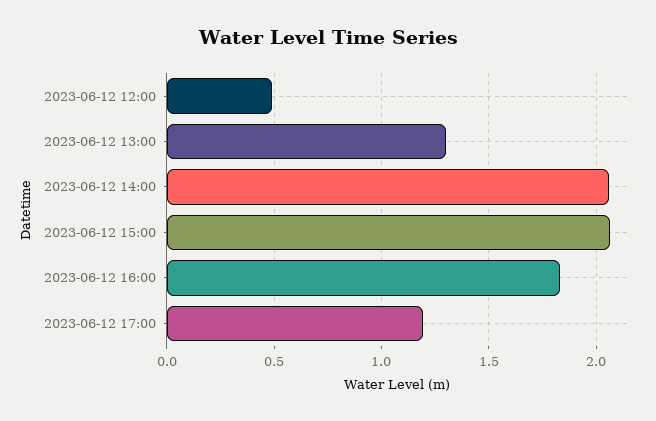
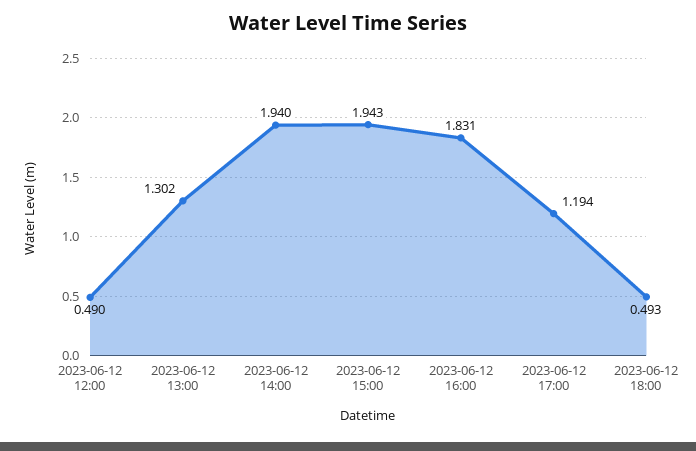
2023-06-12 14:00: 2.05 -> 1.94
2023-06-12 15:00: 2.05 -> 1.943
2023-06-12 18:00: none -> 0.493

